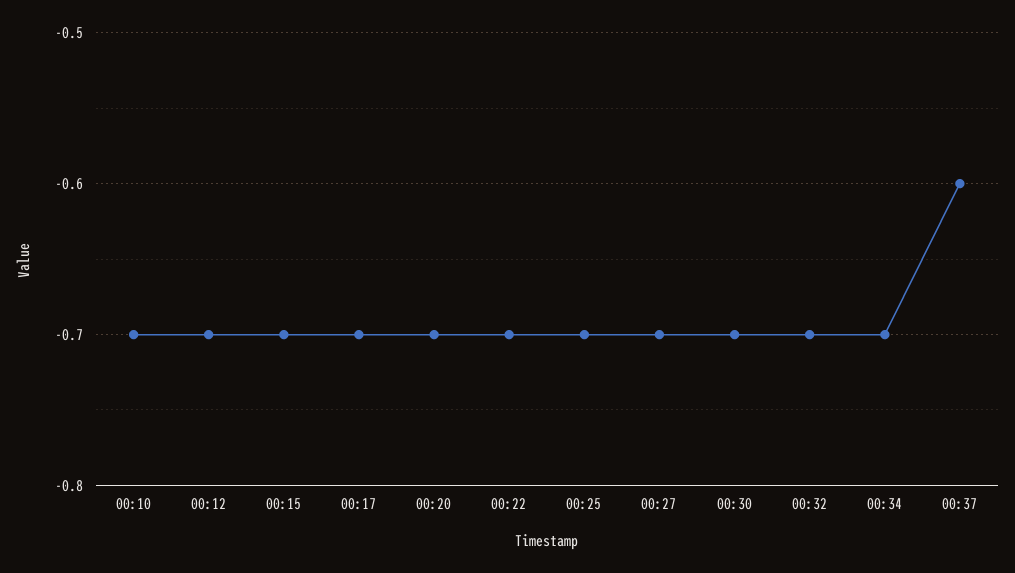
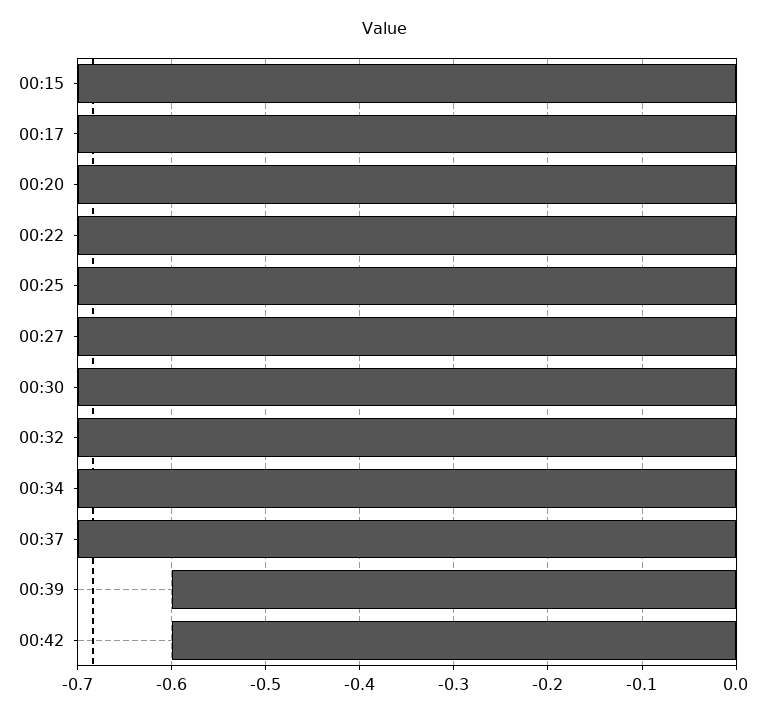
00:10: -0.7 -> none
00:12: -0.7 -> none
00:37: -0.6 -> -0.7
00:39: none -> -0.6
00:42: none -> -0.6

